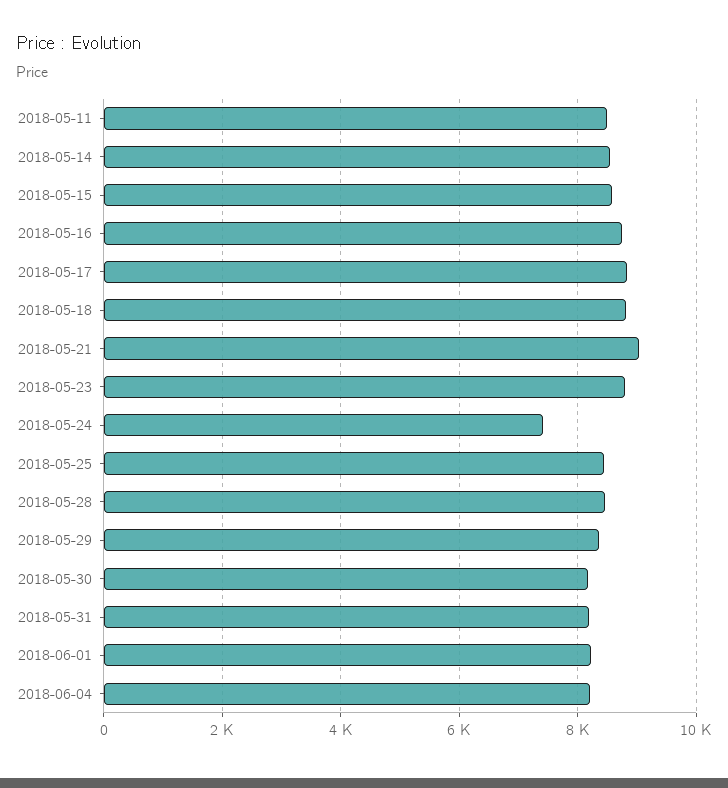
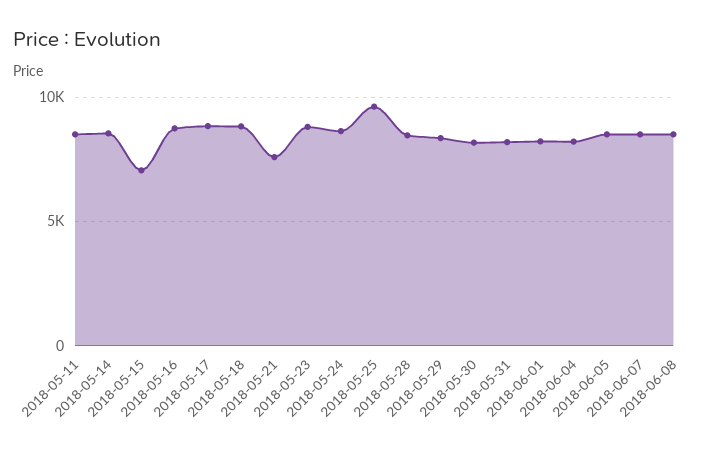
2018-05-15: 8600 -> 7000
2018-05-21: 9000 -> 7500
2018-05-24: 7400 -> 8500
2018-05-25: 8400 -> 9500
2018-06-05: none -> 8500
2018-06-07: none -> 8500
2018-06-08: none -> 8500

